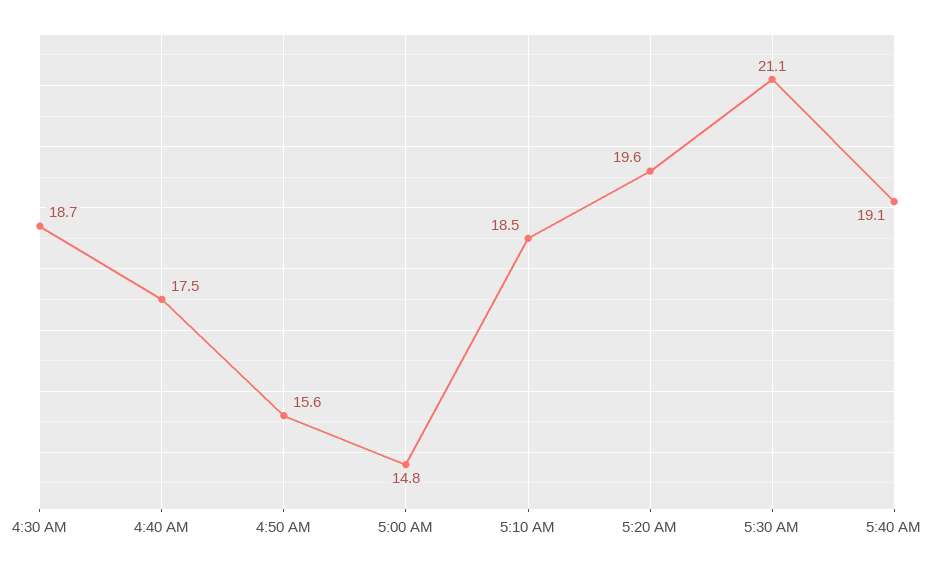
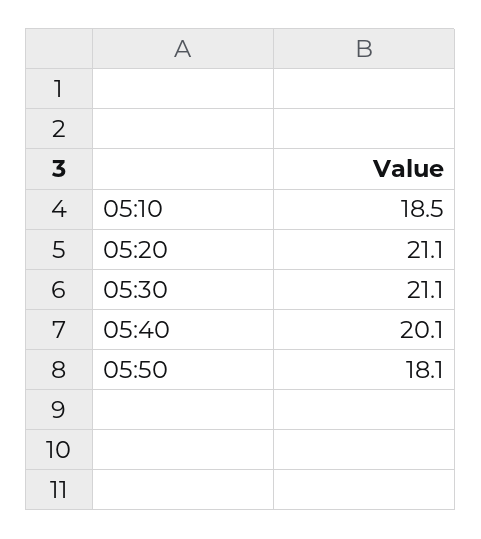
4:30 AM: 18.7 -> none
4:40 AM: 17.5 -> none
4:50 AM: 15.6 -> none
5:00 AM: 14.8 -> none
5:20 AM: 19.6 -> 21.1
5:40 AM: 19.1 -> 20.1
05:50: none -> 18.1

